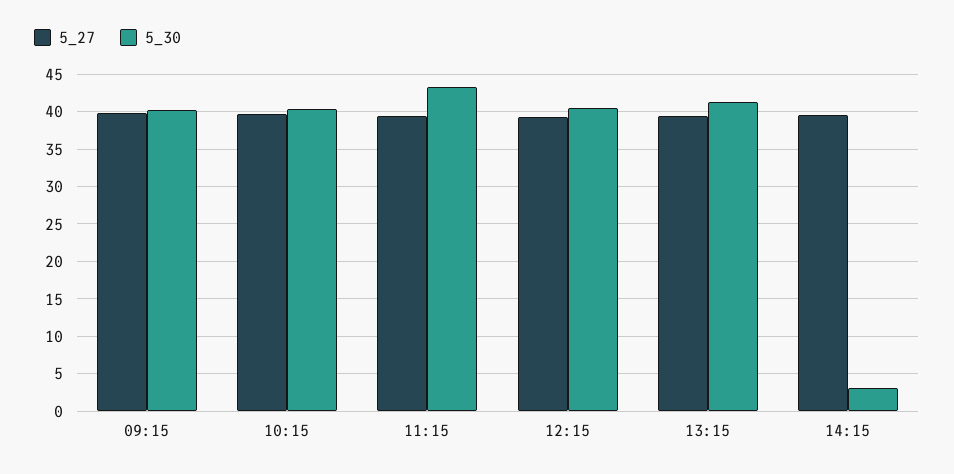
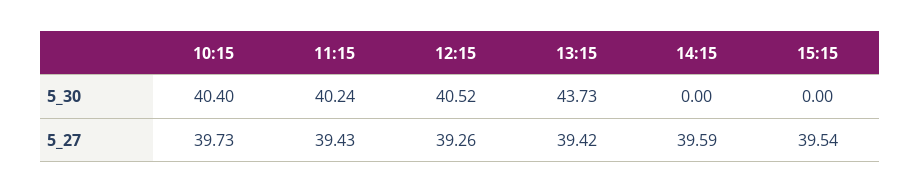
5_27, 09:15: 40 -> none
5_30, 09:15: 40 -> none
5_30, 11:15: 43 -> 40.24
5_30, 13:15: 41 -> 43.73
5_30, 14:15: 3 -> 0
5_30, 15:15: none -> 0
5_27, 15:15: none -> 39.54

